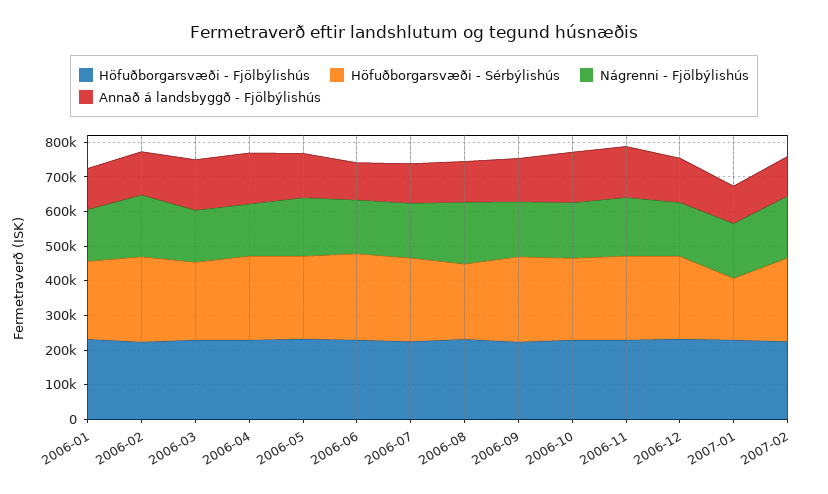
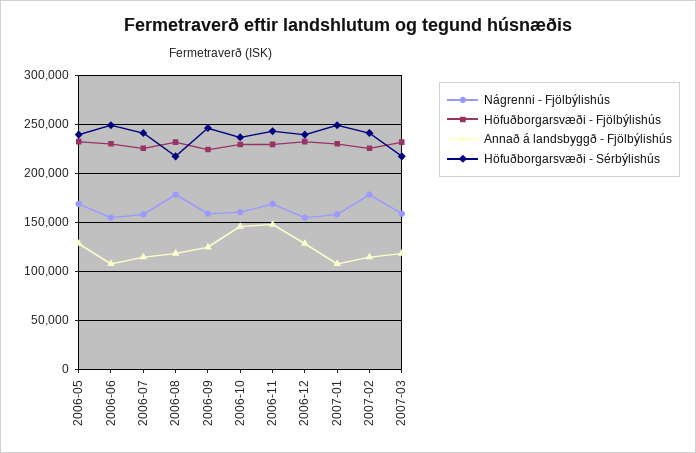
Höfuðborgarsvæði - Fjölbýlishús, 2006-01: 225000 -> none
Höfuðborgarsvæði - Sérbýlishús, 2006-01: 225000 -> none
Nágrenni - Fjölbýlishús, 2006-01: 150000 -> none
Annað á landsbyggð - Fjölbýlishús, 2006-01: 125000 -> none
Höfuðborgarsvæði - Fjölbýlishús, 2006-02: 225000 -> none
Höfuðborgarsvæði - Sérbýlishús, 2006-02: 250000 -> none
Nágrenni - Fjölbýlishús, 2006-02: 175000 -> none
Annað á landsbyggð - Fjölbýlishús, 2006-02: 125000 -> none
Höfuðborgarsvæði - Fjölbýlishús, 2006-03: 225000 -> none
Höfuðborgarsvæði - Sérbýlishús, 2006-03: 225000 -> none
Nágrenni - Fjölbýlishús, 2006-03: 150000 -> none
Annað á landsbyggð - Fjölbýlishús, 2006-03: 150000 -> none
Höfuðborgarsvæði - Fjölbýlishús, 2006-04: 225000 -> none
Höfuðborgarsvæði - Sérbýlishús, 2006-04: 250000 -> none
Nágrenni - Fjölbýlishús, 2006-04: 150000 -> none
Annað á landsbyggð - Fjölbýlishús, 2006-04: 150000 -> none
Höfuðborgarsvæði - Sérbýlishús, 2007-01: 175000 -> 250000
Nágrenni - Fjölbýlishús, 2007-03: none -> 160000
Höfuðborgarsvæði - Fjölbýlishús, 2007-03: none -> 230000
Annað á landsbyggð - Fjölbýlishús, 2007-03: none -> 120000
Höfuðborgarsvæði - Sérbýlishús, 2007-03: none -> 220000

